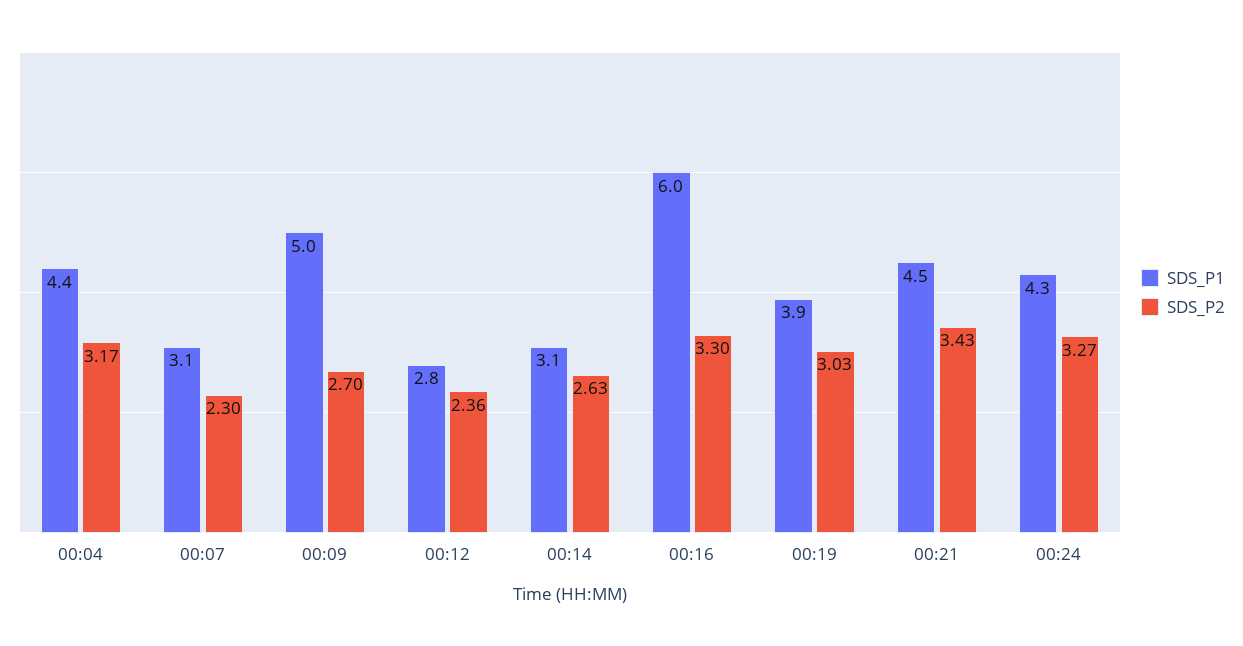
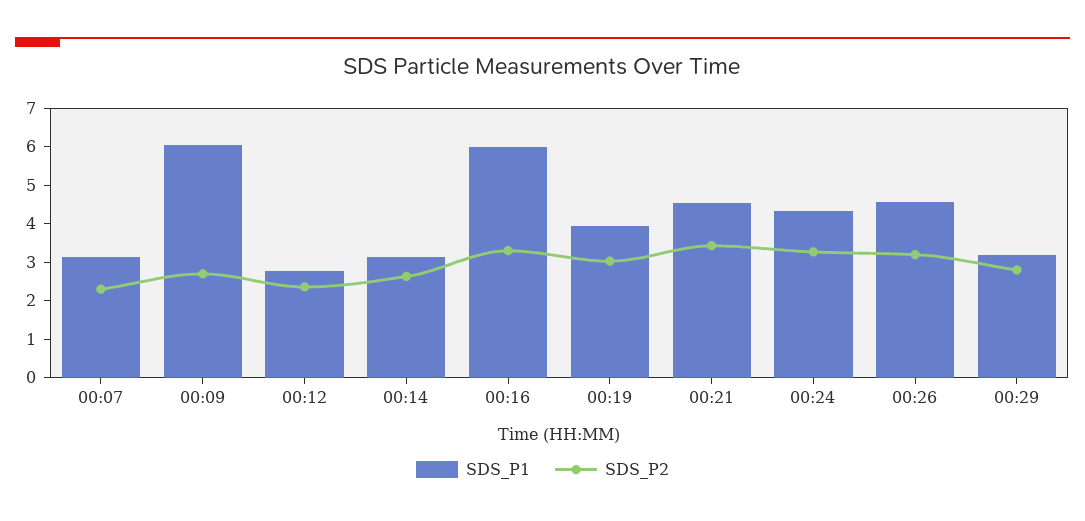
SDS_P1, 00:04: 4.4 -> none
SDS_P2, 00:04: 3.17 -> none
SDS_P1, 00:09: 5 -> 6
SDS_P1, 00:26: none -> 4.5
SDS_P2, 00:26: none -> 3.25
SDS_P1, 00:29: none -> 3.25
SDS_P2, 00:29: none -> 2.75

